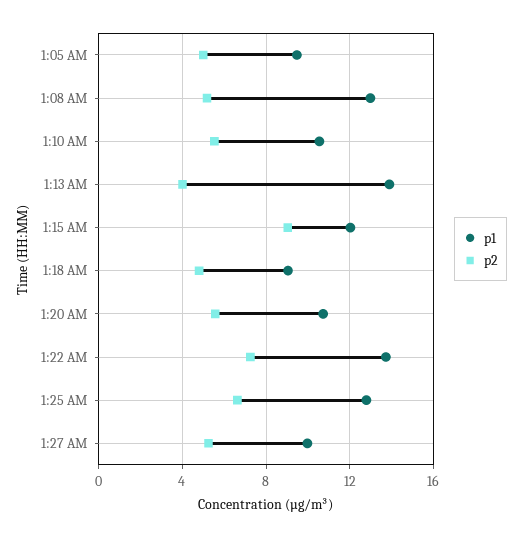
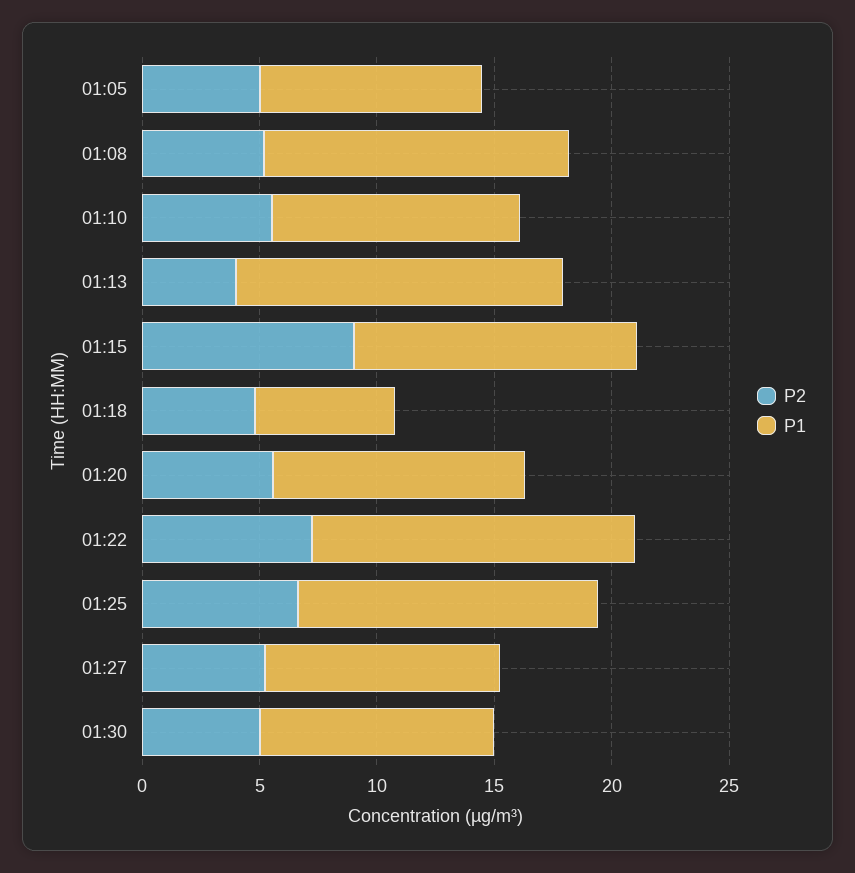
p1, 1:18 AM: 9 -> 6
p2, 01:30: none -> 5
p1, 01:30: none -> 10

